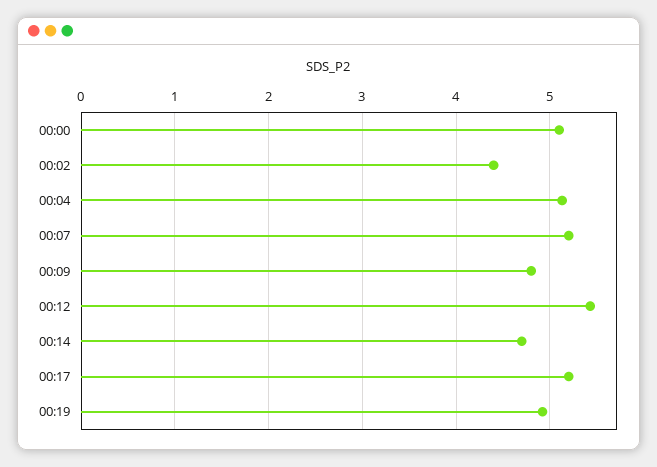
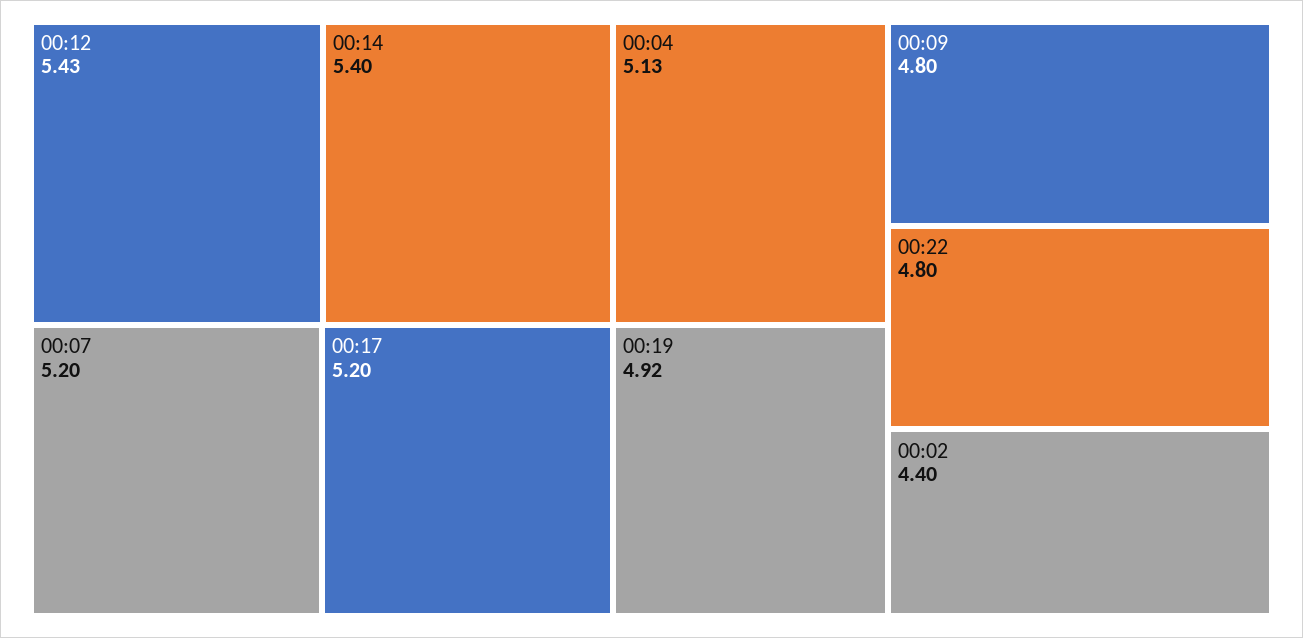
00:00: 5.1 -> none
00:14: 4.7 -> 5.4
00:22: none -> 4.8

